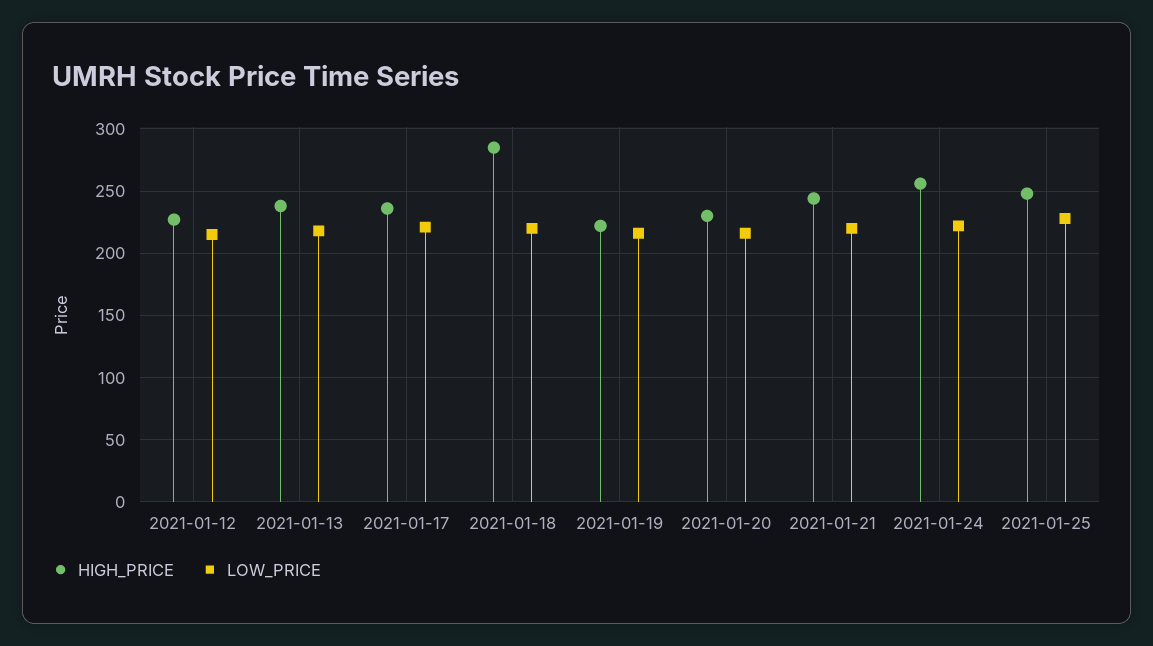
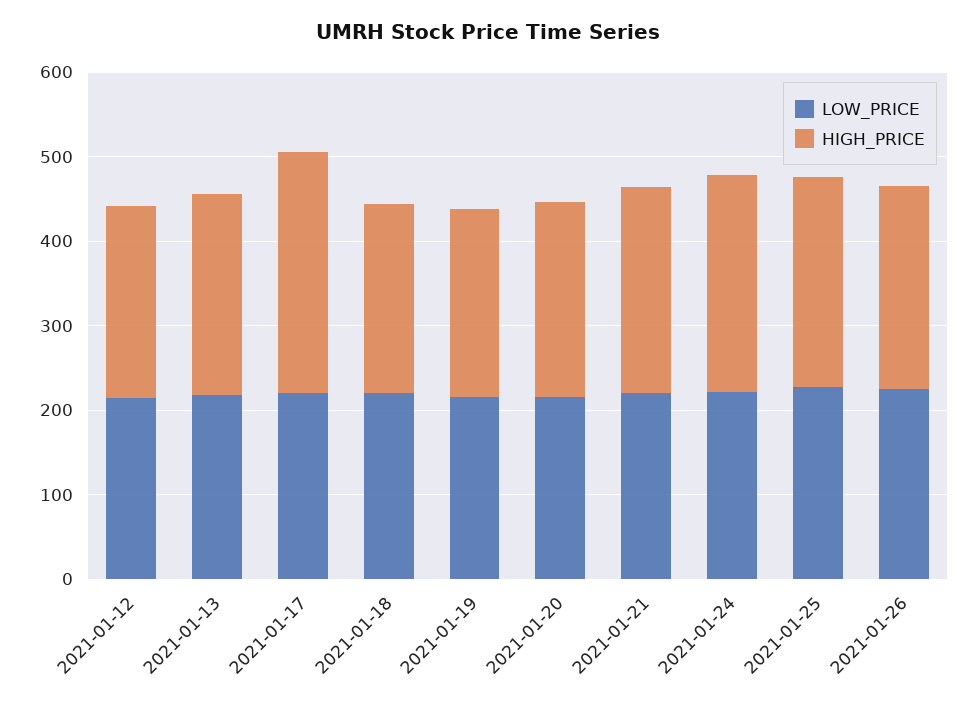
HIGH_PRICE, 2021-01-17: 235 -> 280
HIGH_PRICE, 2021-01-18: 285 -> 220
LOW_PRICE, 2021-01-26: none -> 220
HIGH_PRICE, 2021-01-26: none -> 240

